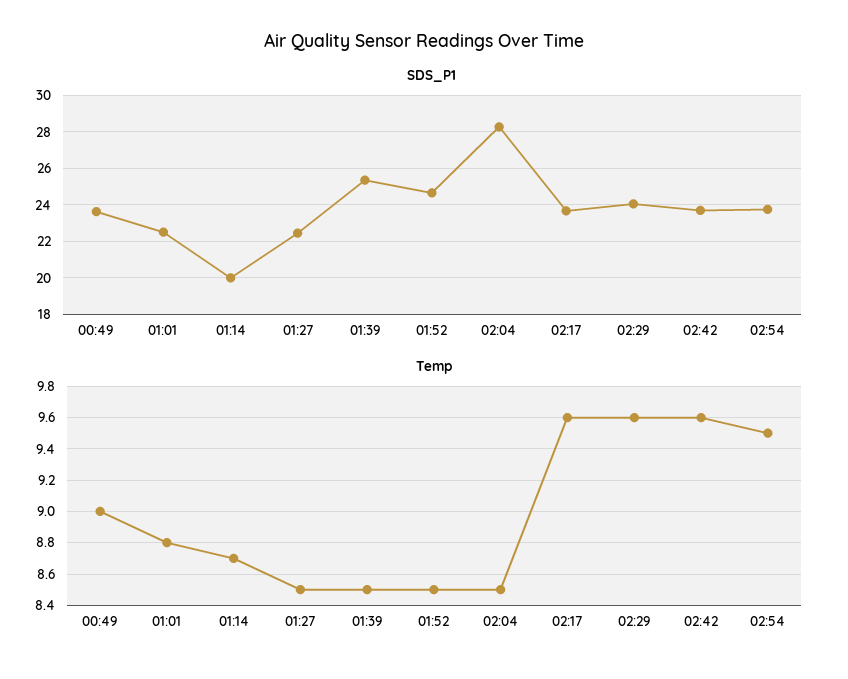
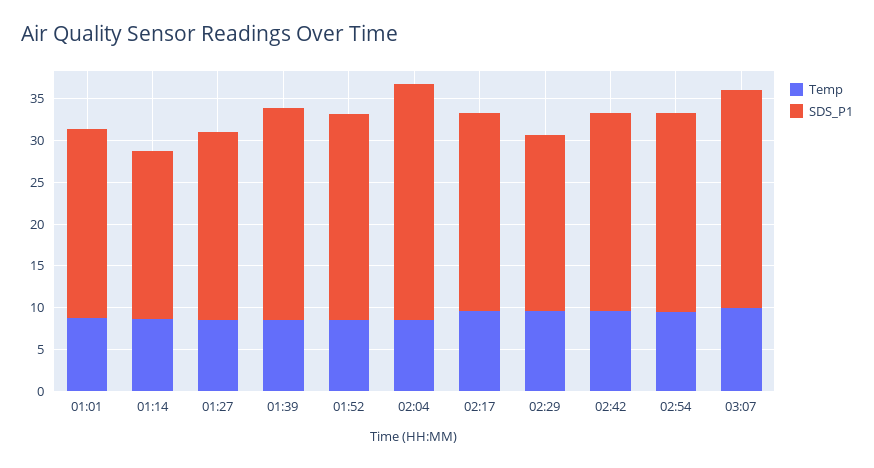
SDS_P1, 00:49: 23.5 -> none
SDS_P1, 02:29: 24 -> 21
Temp, 00:49: 9 -> none
Temp, 03:07: none -> 10
SDS_P1, 03:07: none -> 26

